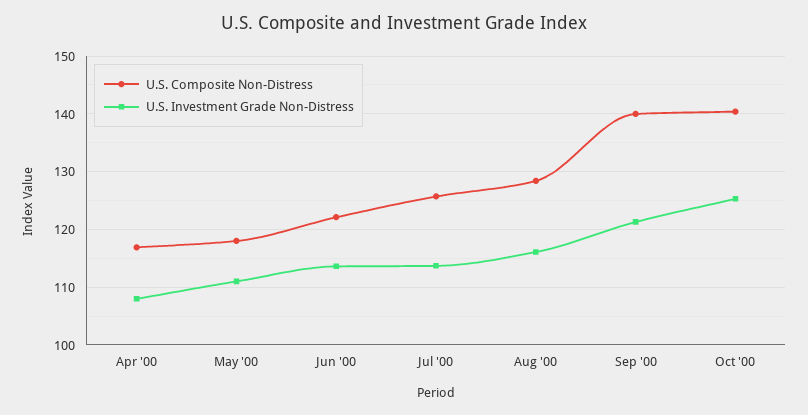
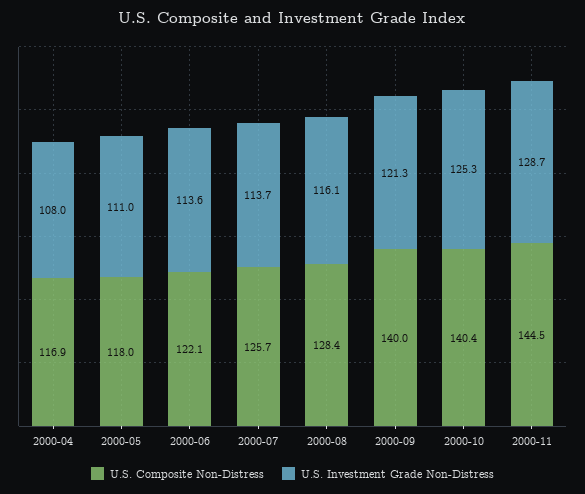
U.S. Composite Non-Distress, 2000-11: none -> 144.5
U.S. Investment Grade Non-Distress, 2000-11: none -> 128.7

